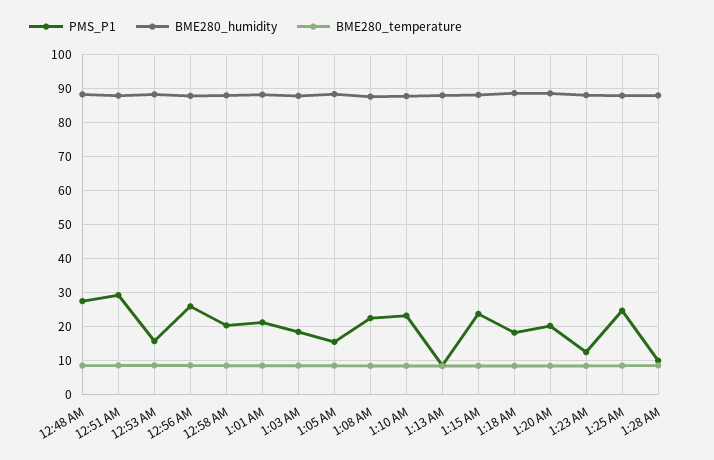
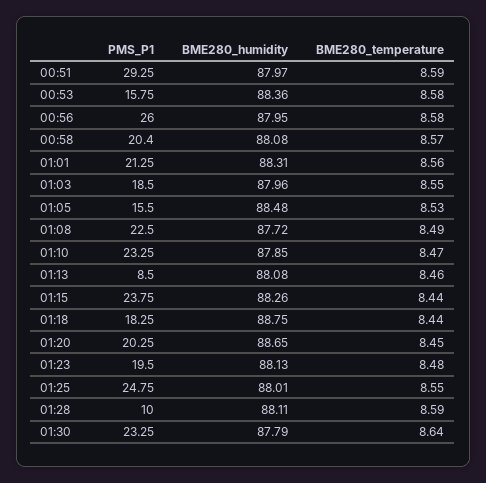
PMS_P1, 12:48 AM: 28 -> none
BME280_humidity, 12:48 AM: 88 -> none
BME280_temperature, 12:48 AM: 8 -> none
PMS_P1, 1:23 AM: 12 -> 19.5
PMS_P1, 01:30: none -> 23.25
BME280_humidity, 01:30: none -> 87.79
BME280_temperature, 01:30: none -> 8.64

